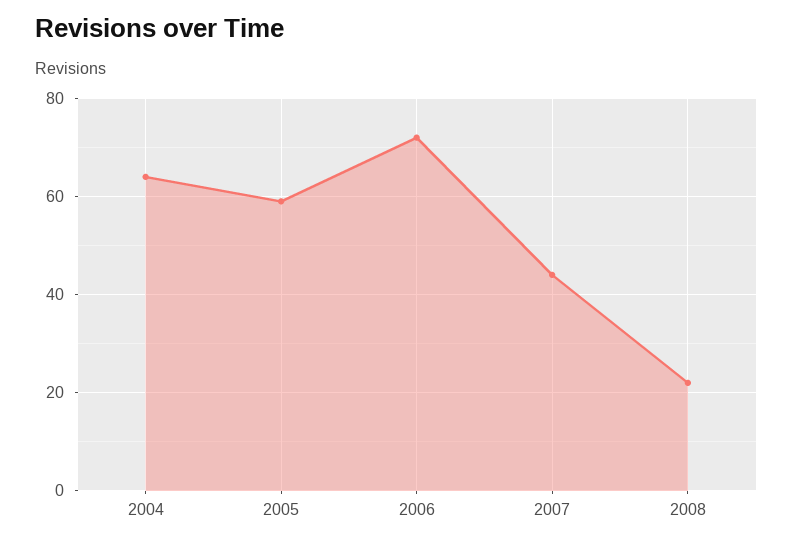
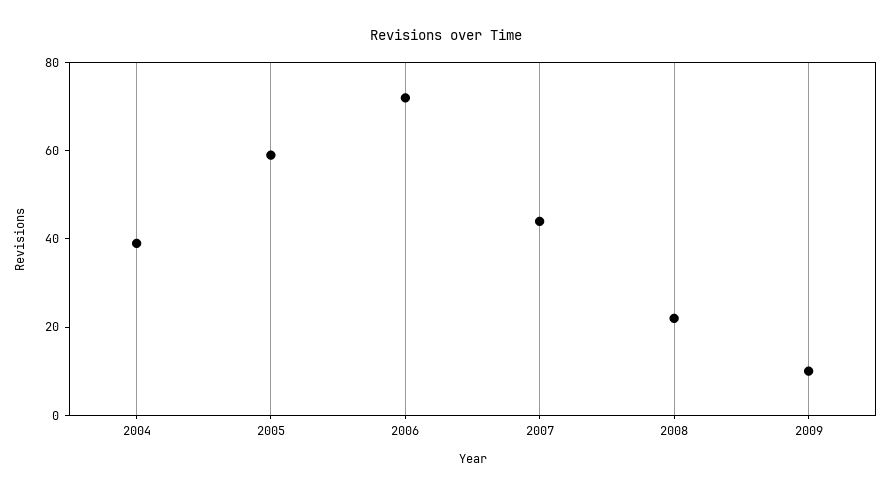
2004: 65 -> 40
2009: none -> 10

